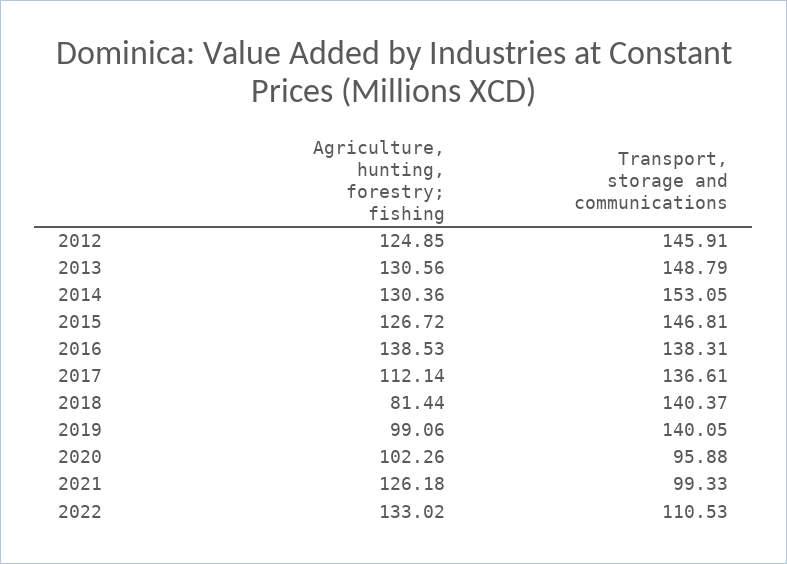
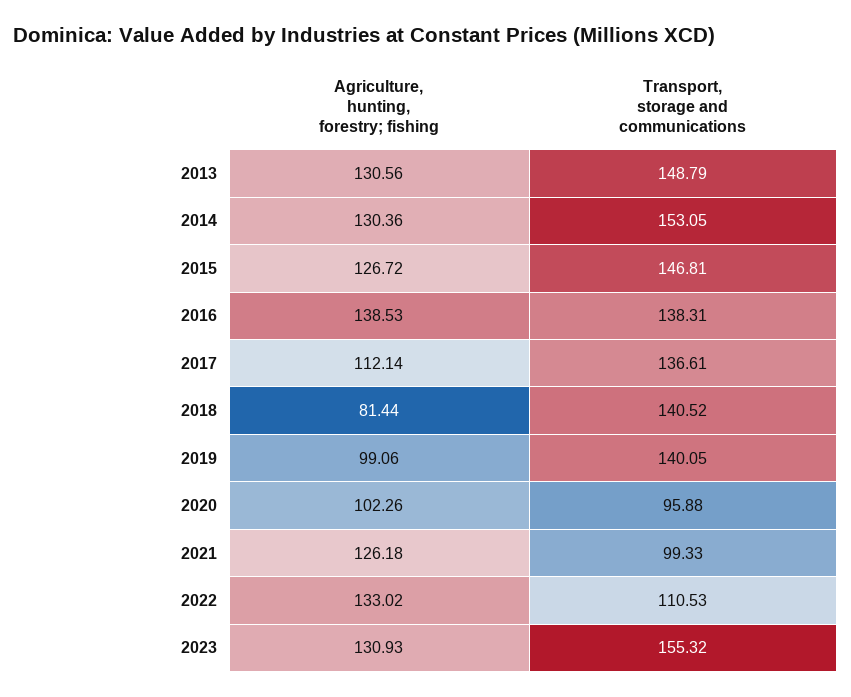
Agriculture, hunting, forestry; fishing, 2012: 124.85 -> none
Transport, storage and communications, 2012: 145.91 -> none
Transport, storage and communications, 2018: 140.37 -> 140.52
Agriculture, hunting, forestry; fishing, 2023: none -> 130.93
Transport, storage and communications, 2023: none -> 155.32

